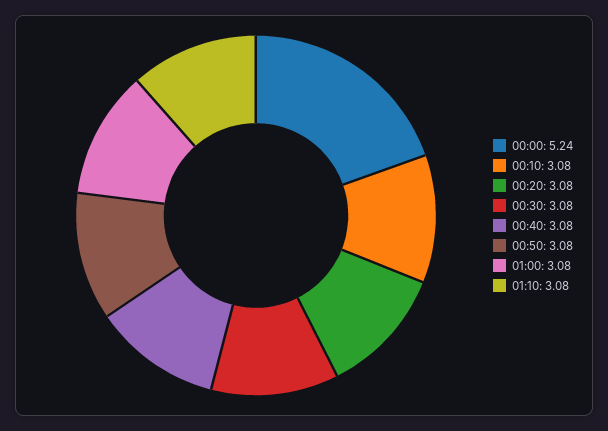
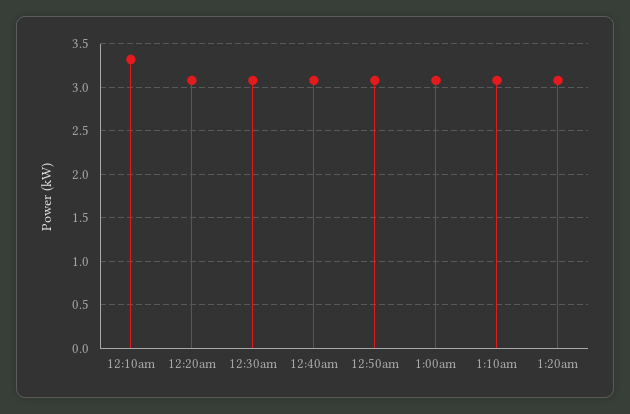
00:00: 5.24 -> none
00:10: 3.08 -> 3.3
1:20am: none -> 3.1

